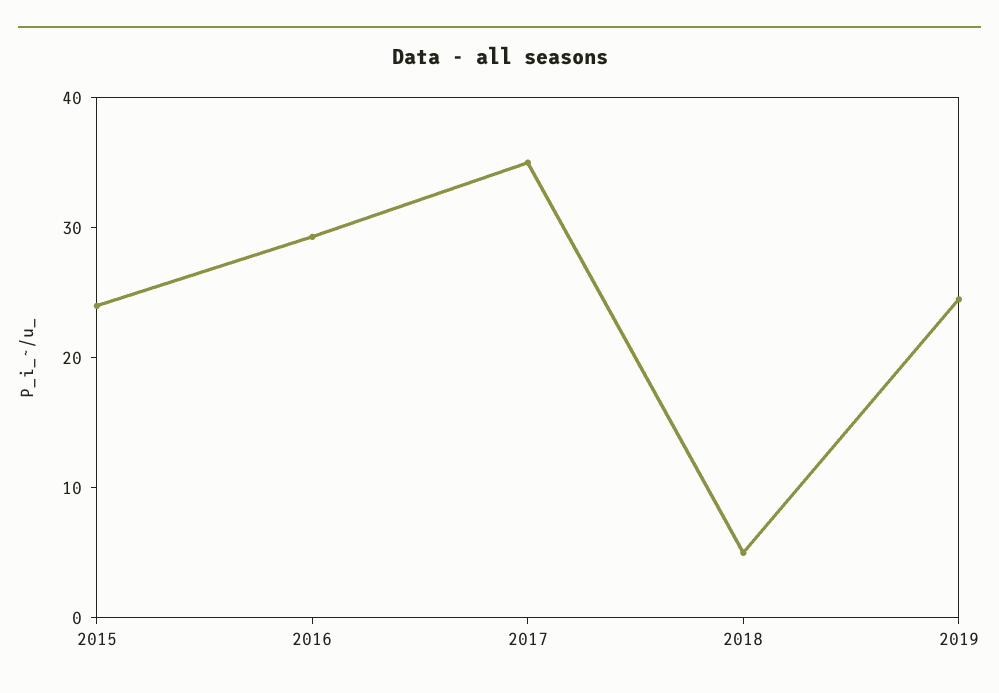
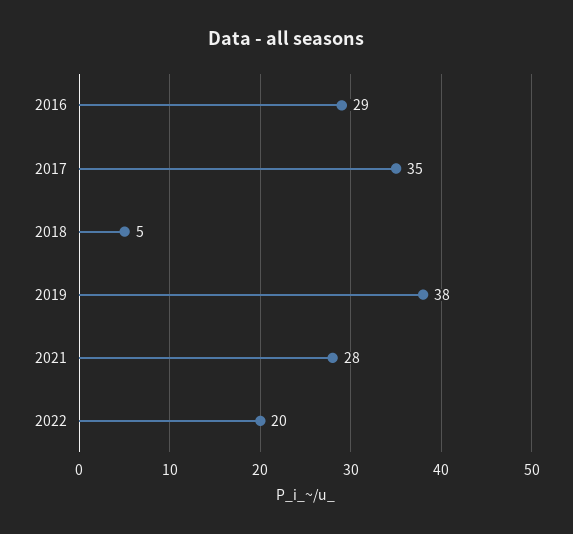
2015: 24 -> none
2019: 24 -> 38
2021: none -> 28
2022: none -> 20

